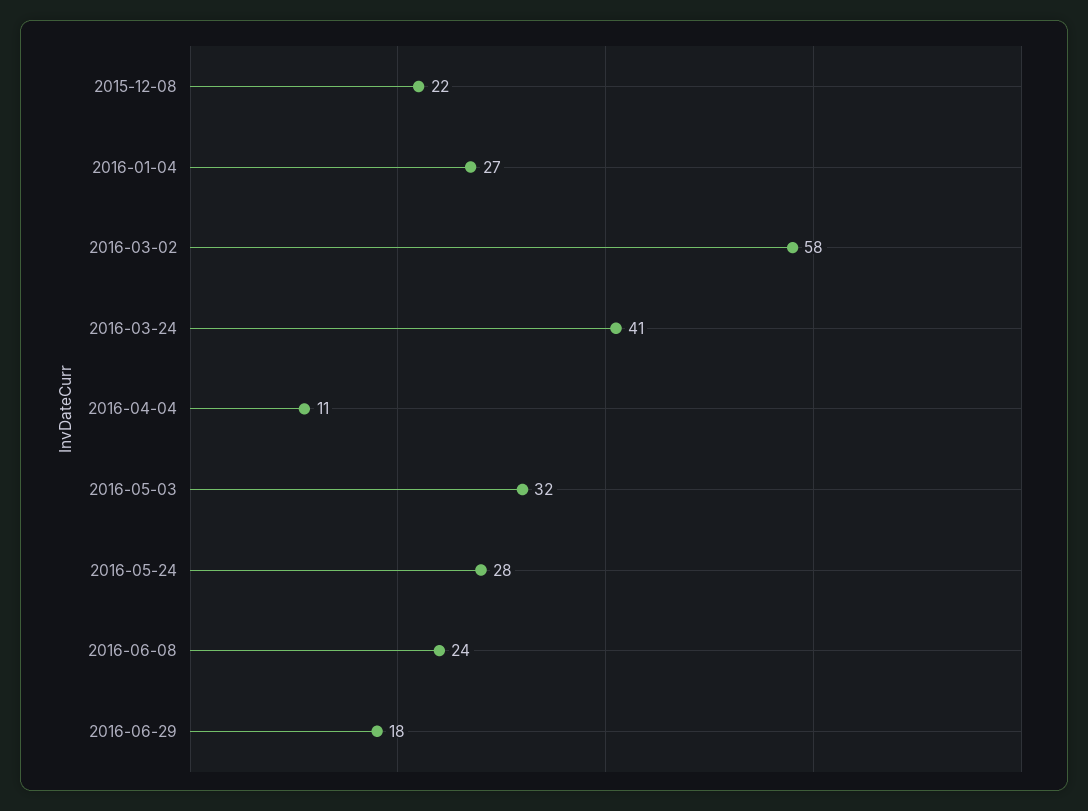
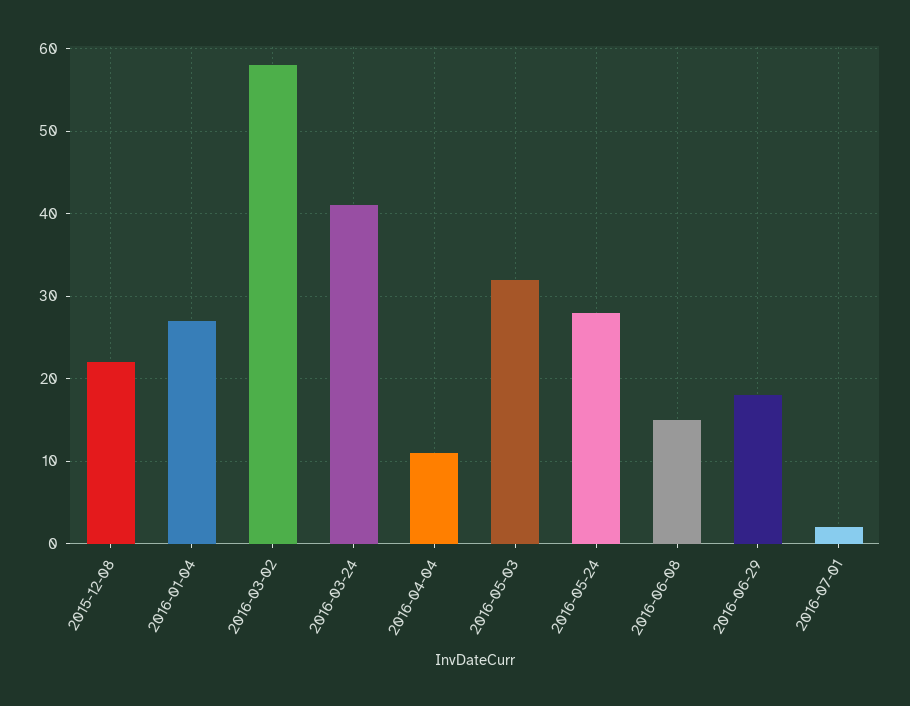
2016-06-08: 24 -> 15
2016-07-01: none -> 2

